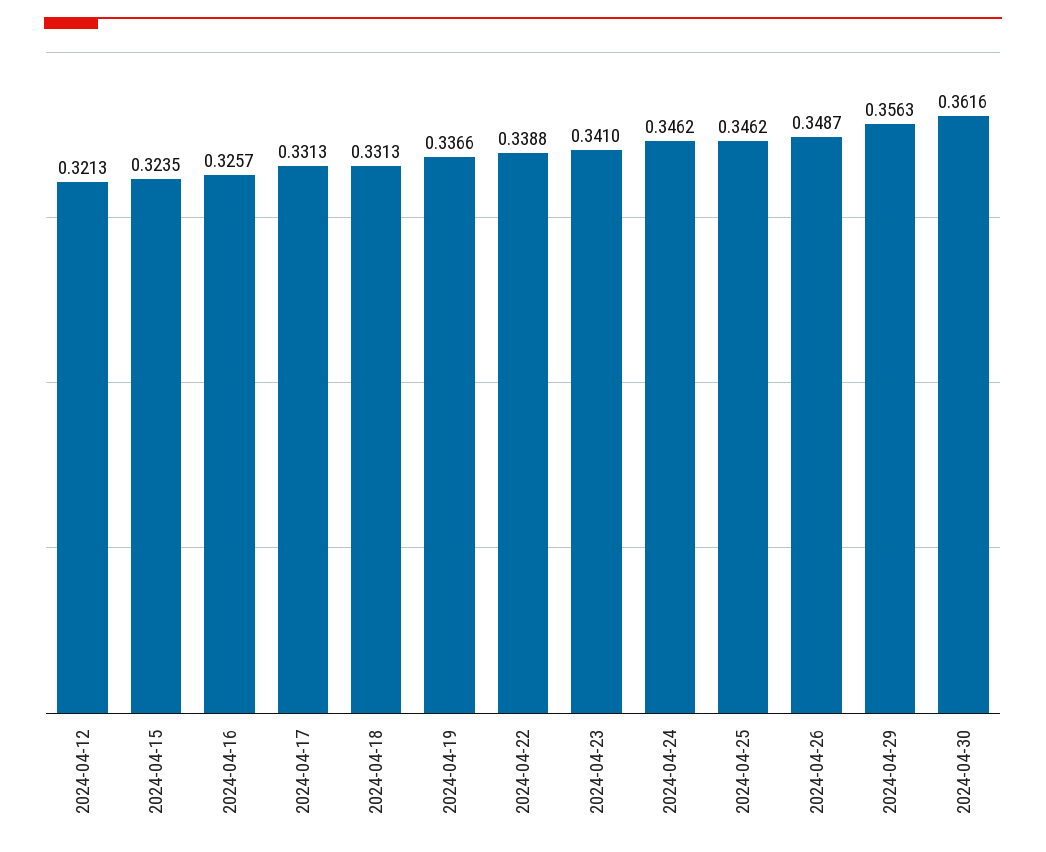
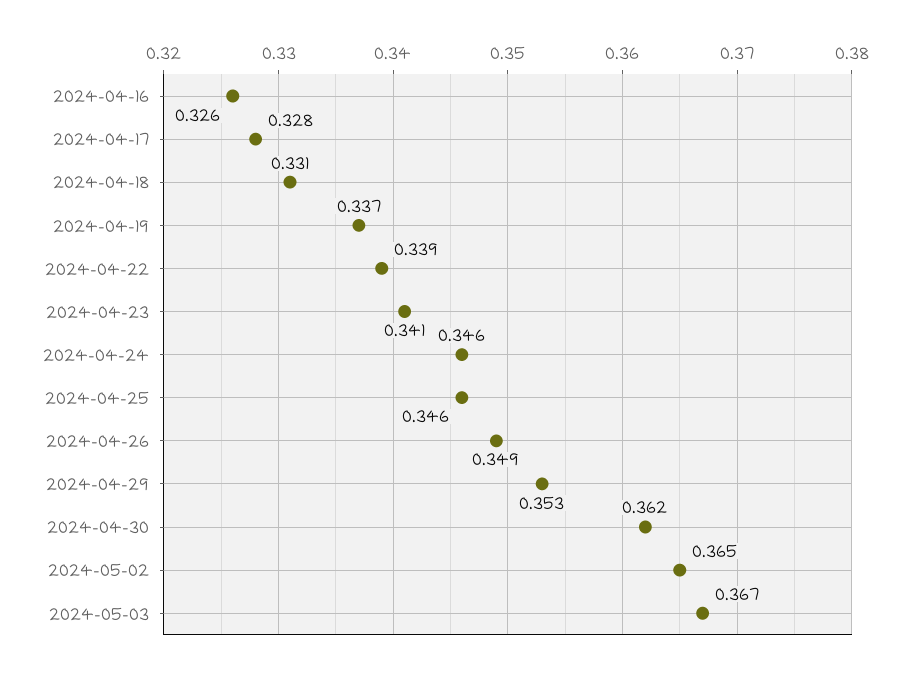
2024-04-12: 0.3213 -> none
2024-04-15: 0.3235 -> none
2024-04-17: 0.3313 -> 0.328
2024-04-29: 0.3563 -> 0.353
2024-05-02: none -> 0.365
2024-05-03: none -> 0.367

